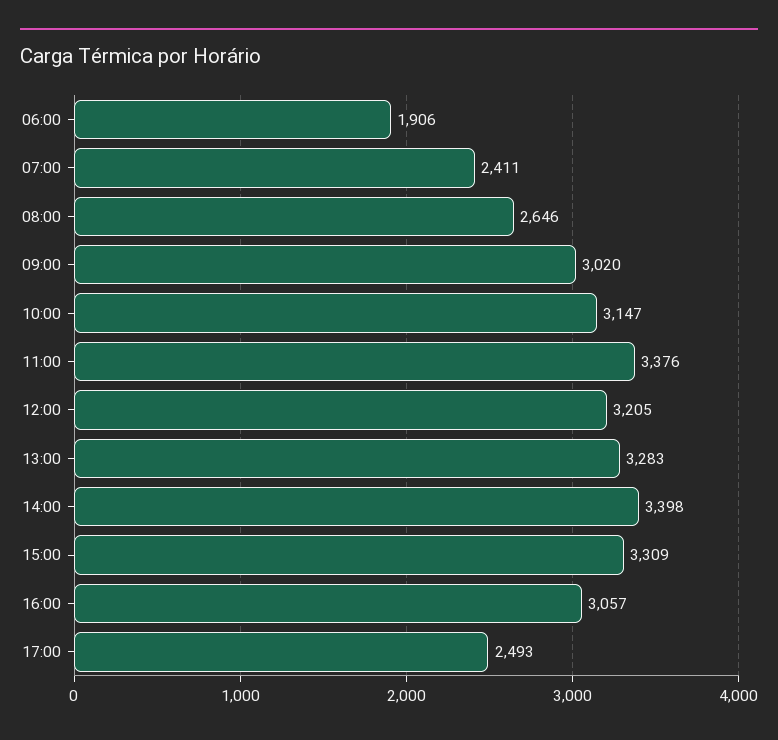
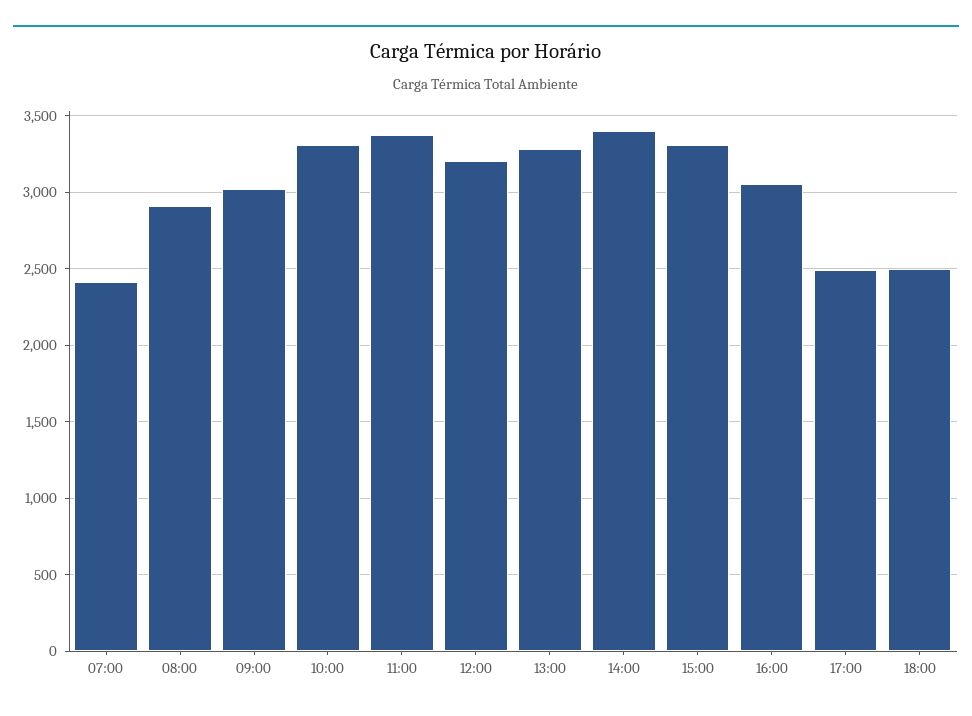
06:00: 1906 -> none
08:00: 2646 -> 2900
10:00: 3147 -> 3300
18:00: none -> 2500

